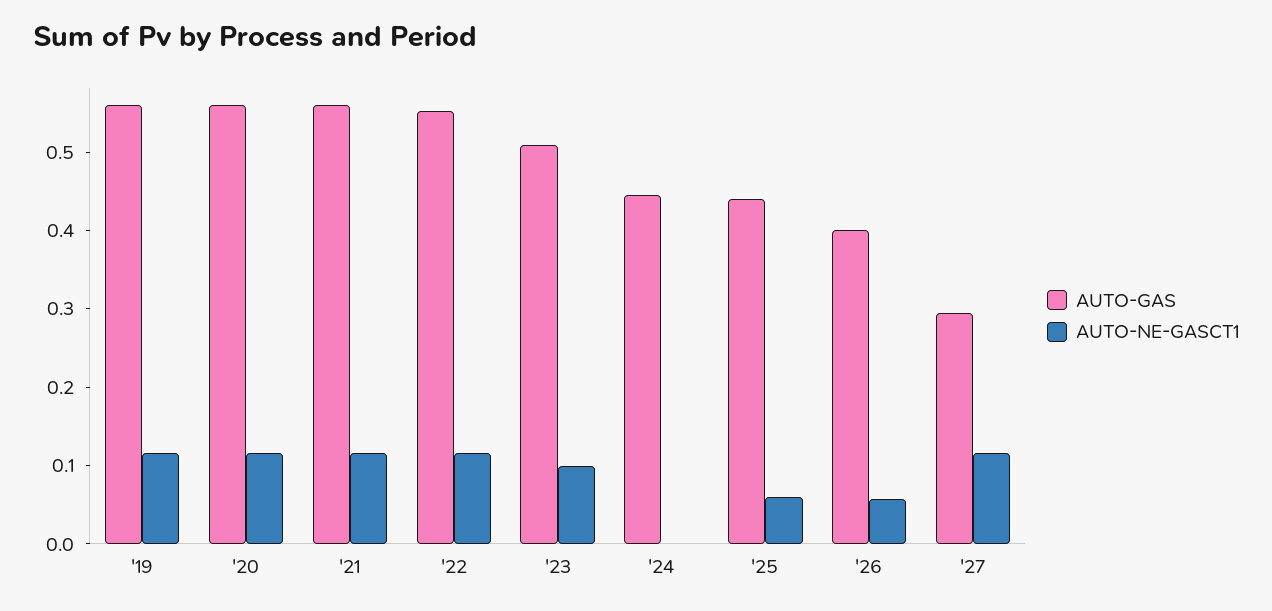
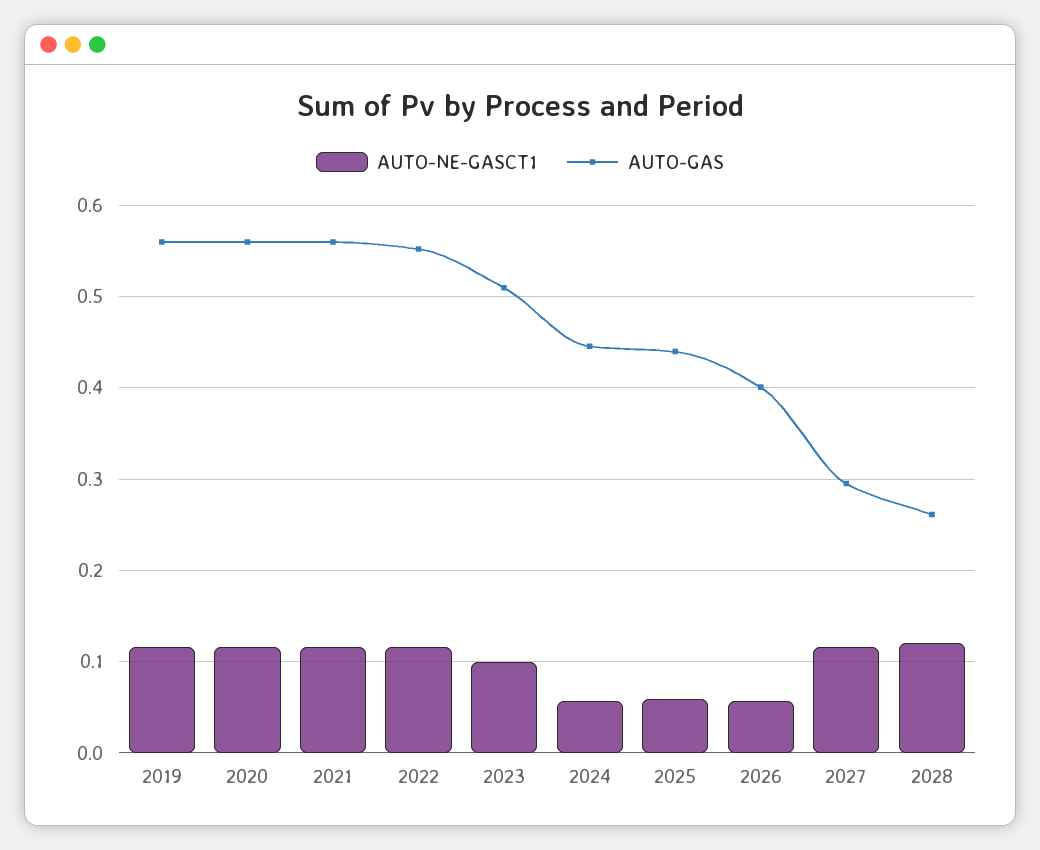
AUTO-NE-GASCT1, '24: 0 -> 0.06
AUTO-NE-GASCT1, 2028: none -> 0.12
AUTO-GAS, 2028: none -> 0.26

